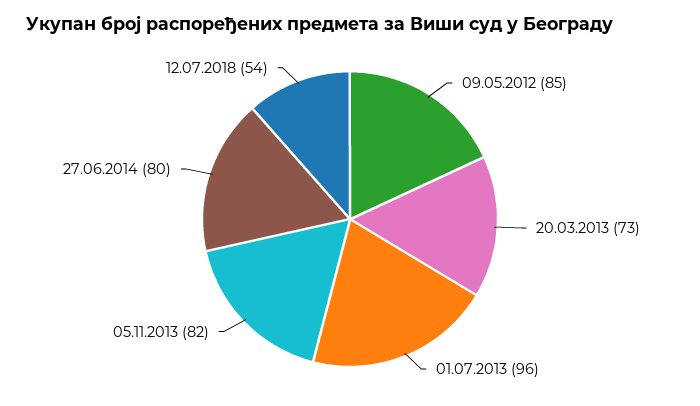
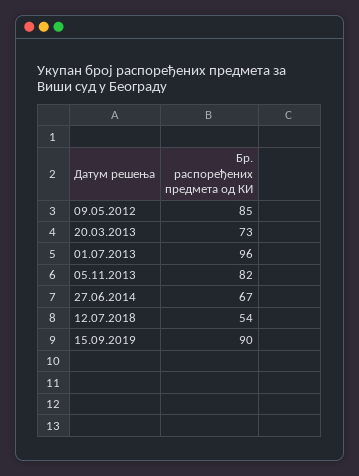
27.06.2014: 80 -> 67
15.09.2019: none -> 90

